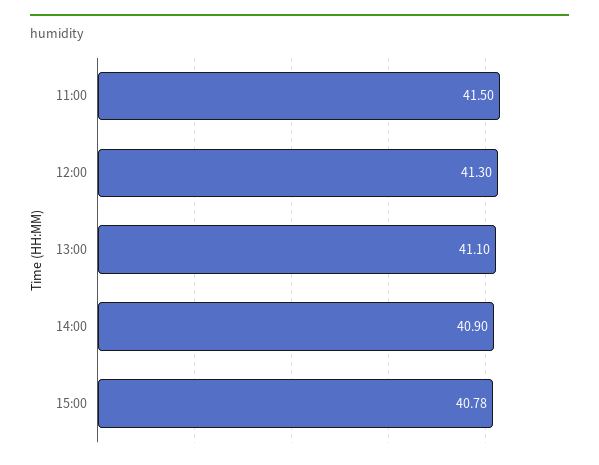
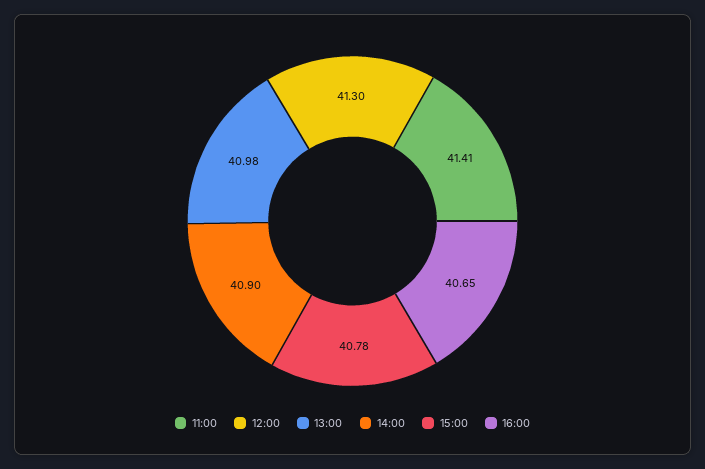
11:00: 41.5 -> 41.41
13:00: 41.1 -> 40.98
16:00: none -> 40.65

